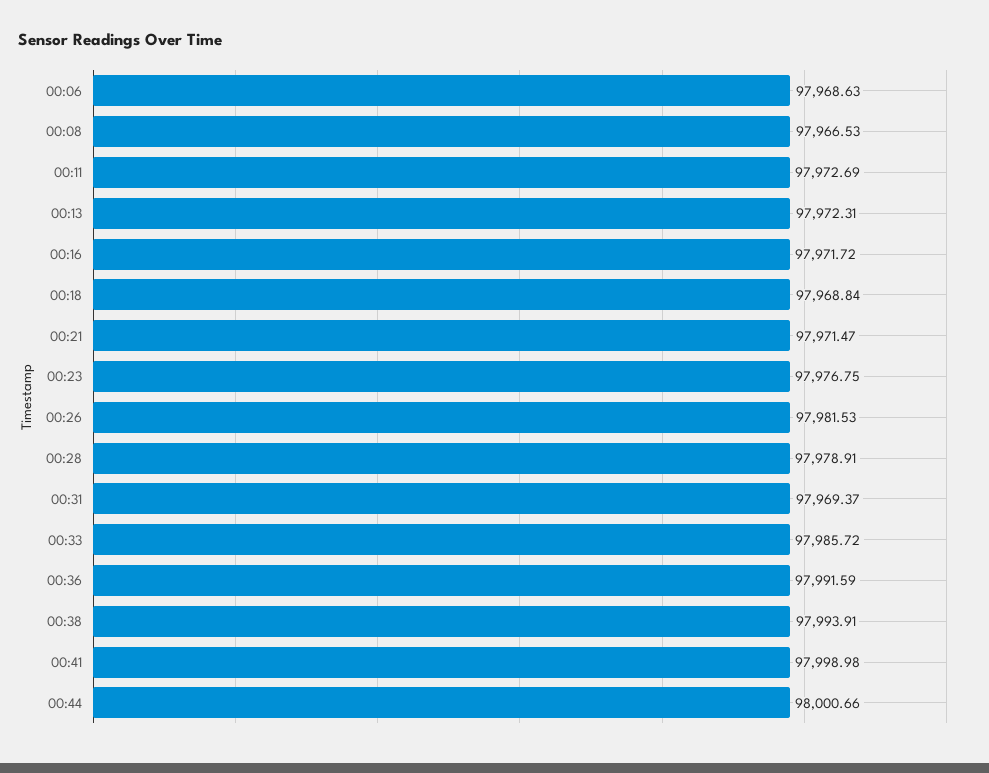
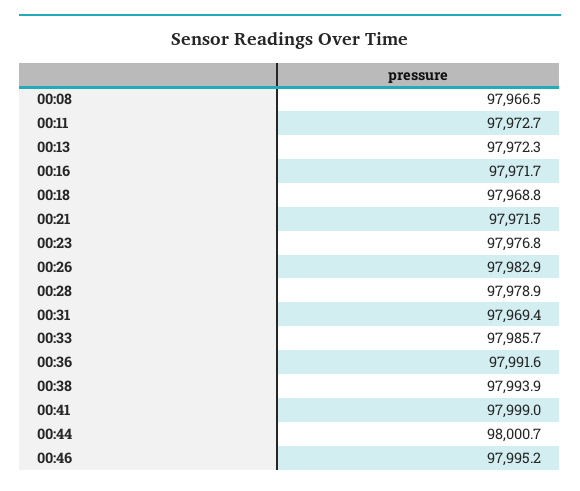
00:06: 97968.63 -> none
00:26: 97981.53 -> 97982.9
00:46: none -> 97995.2

